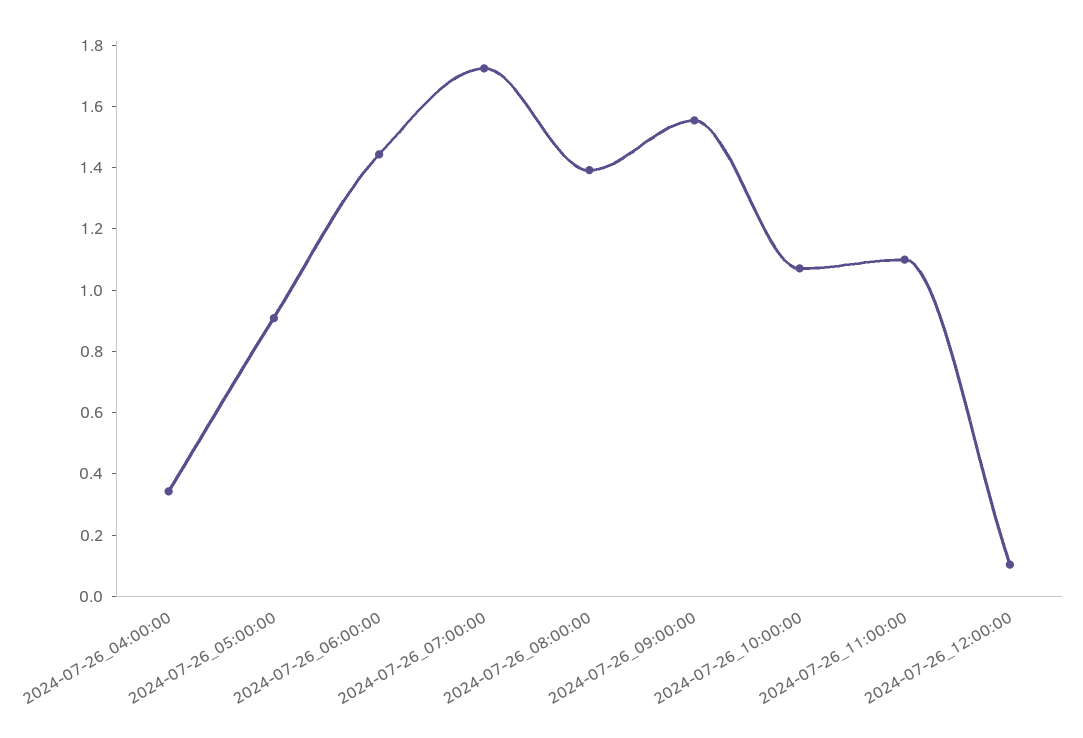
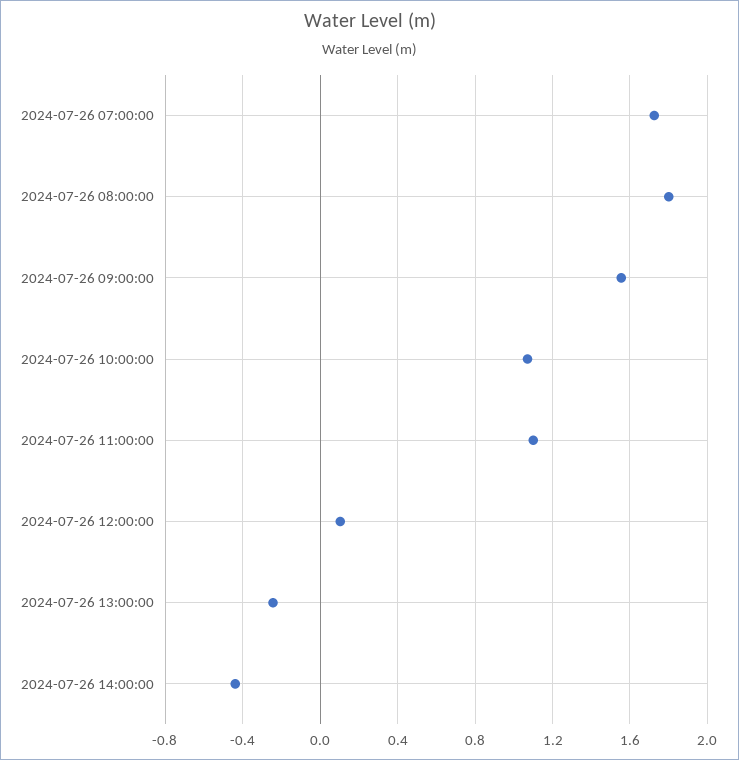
2024-07-26_04:00:00: 0.35 -> none
2024-07-26_05:00:00: 0.9 -> none
2024-07-26_06:00:00: 1.45 -> none
2024-07-26_08:00:00: 1.4 -> 1.8
2024-07-26 13:00:00: none -> -0.25
2024-07-26 14:00:00: none -> -0.45

